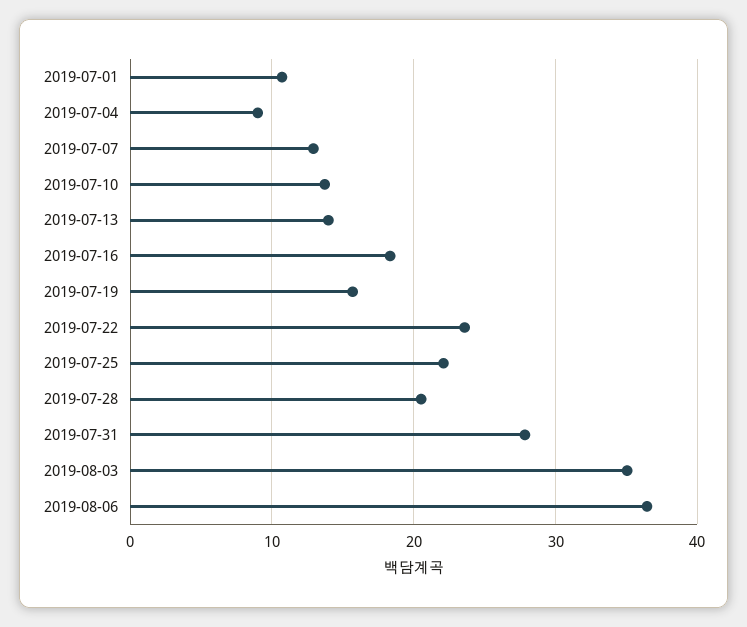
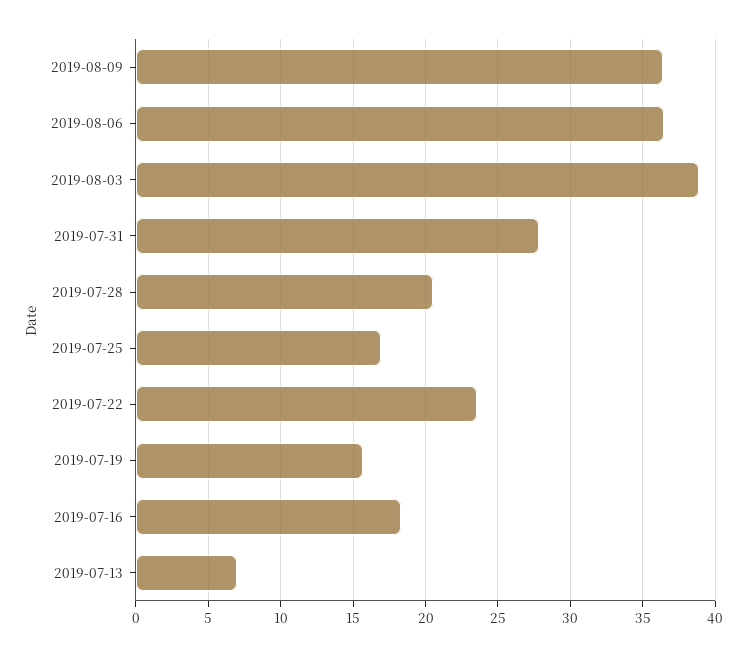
2019-07-01: 11 -> none
2019-07-04: 9 -> none
2019-07-07: 13 -> none
2019-07-10: 14 -> none
2019-07-13: 14 -> 7
2019-07-25: 22 -> 17
2019-08-03: 35 -> 39
2019-08-09: none -> 36.5

